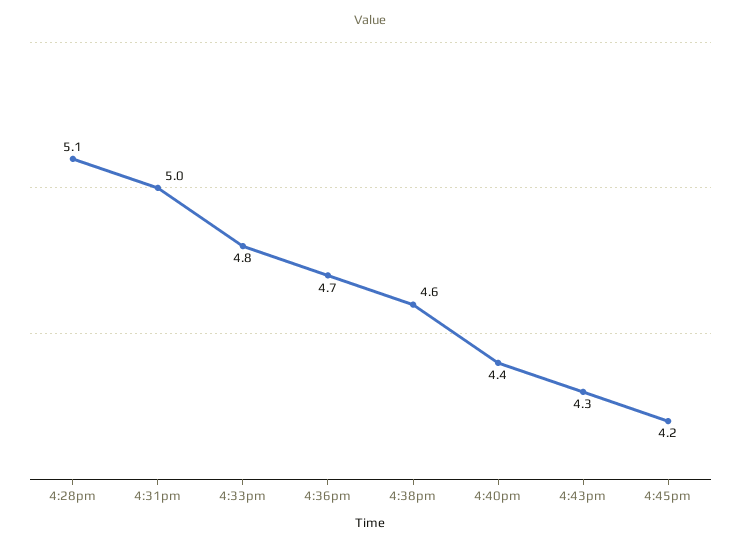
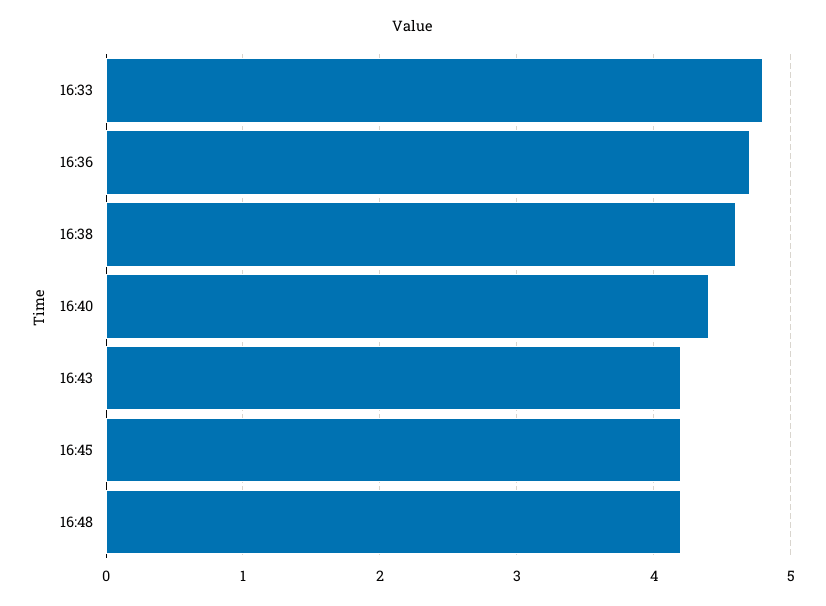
4:28pm: 5.1 -> none
4:31pm: 5 -> none
4:43pm: 4.3 -> 4.2
16:48: none -> 4.2

